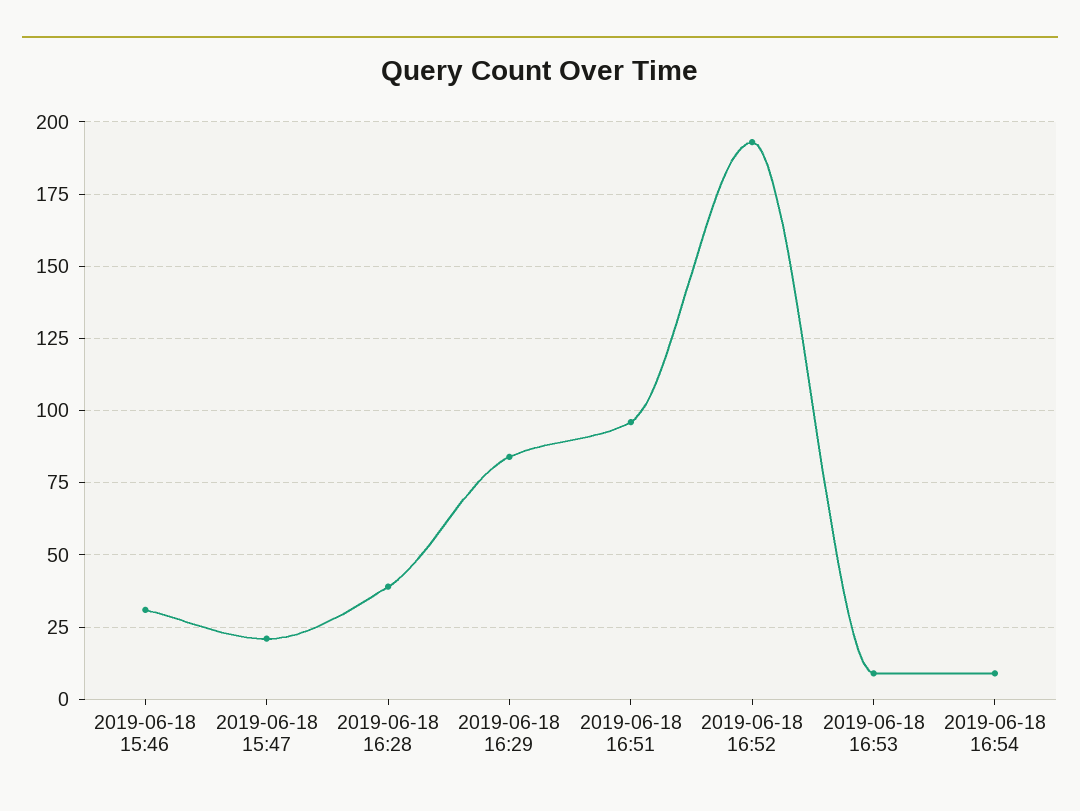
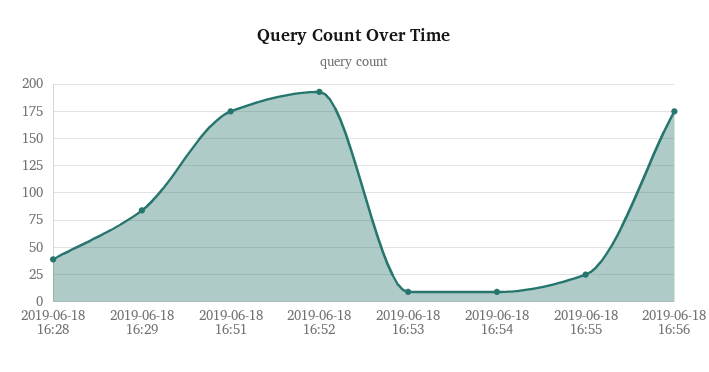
2019-06-18 15:46: 30 -> none
2019-06-18 15:47: 20 -> none
2019-06-18 16:51: 95 -> 175
2019-06-18 16:55: none -> 25
2019-06-18 16:56: none -> 175

